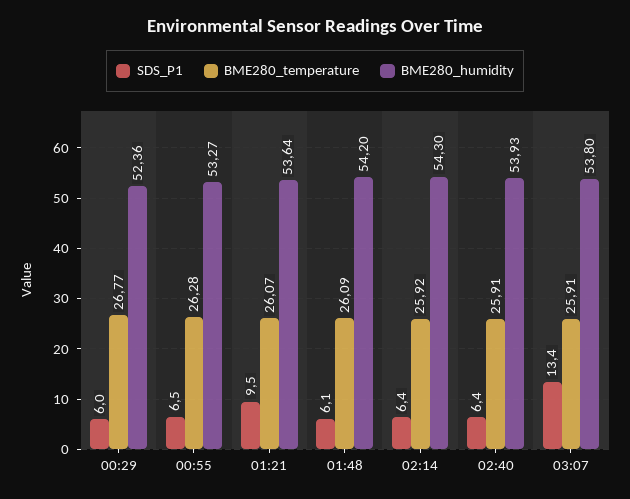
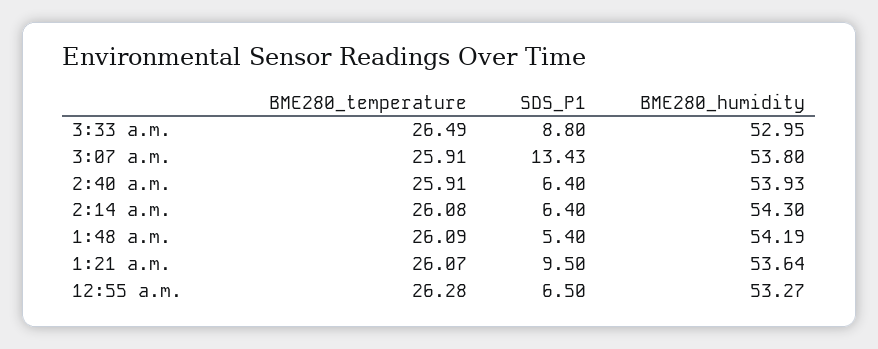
SDS_P1, 00:29: 6 -> none
BME280_temperature, 00:29: 26.77 -> none
BME280_humidity, 00:29: 52.36 -> none
SDS_P1, 01:48: 6.1 -> 5.4
BME280_humidity, 01:48: 54.2 -> 54.19
BME280_temperature, 02:14: 25.92 -> 26.08
BME280_temperature, 3:33 a.m.: none -> 26.49
SDS_P1, 3:33 a.m.: none -> 8.8
BME280_humidity, 3:33 a.m.: none -> 52.95

